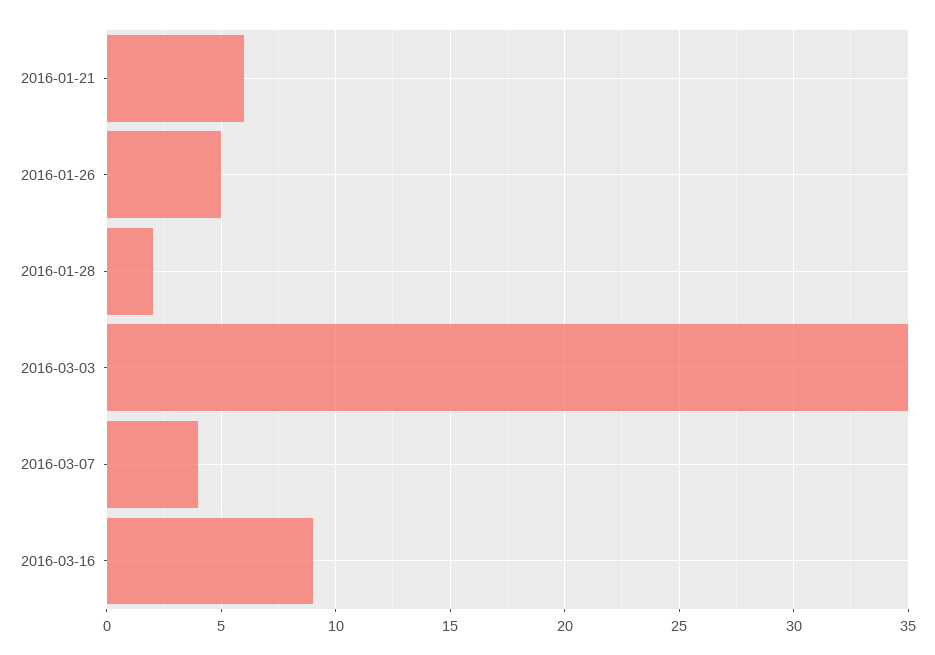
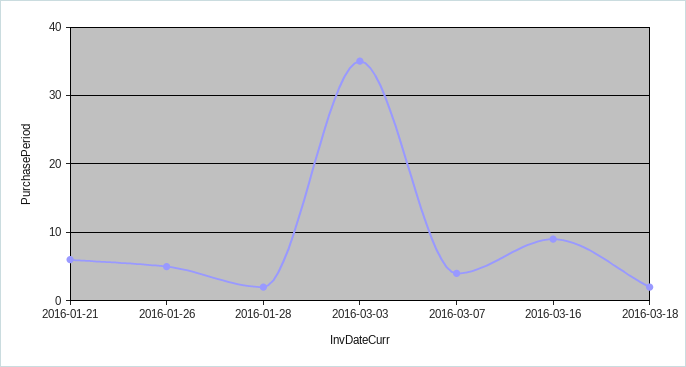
2016-03-18: none -> 2

